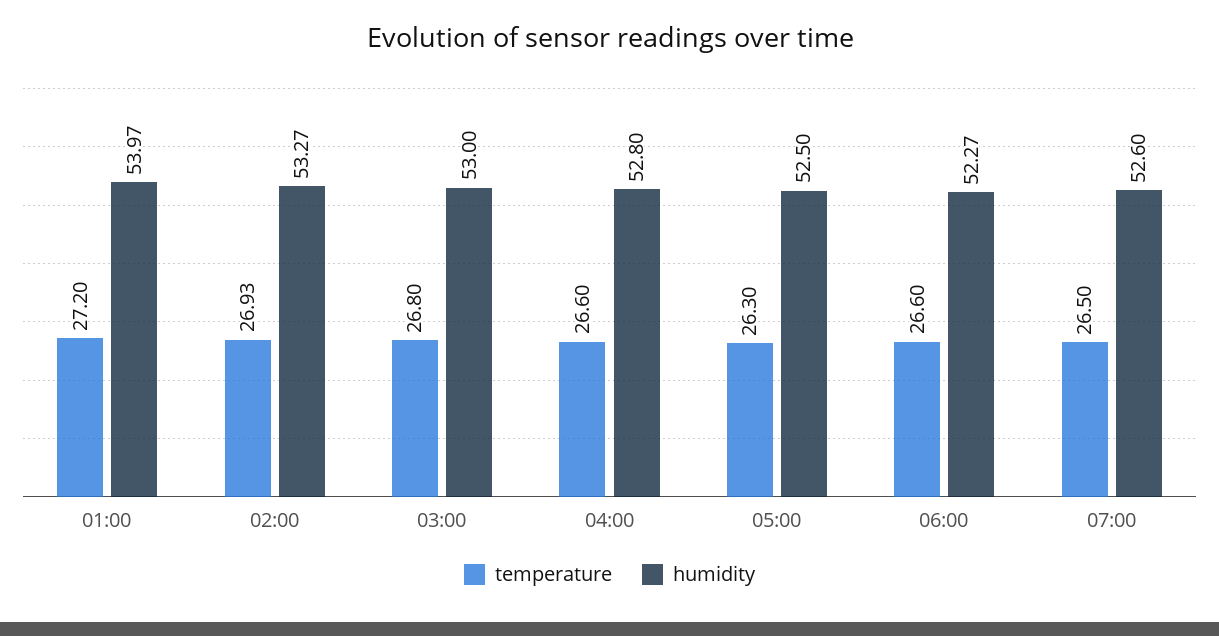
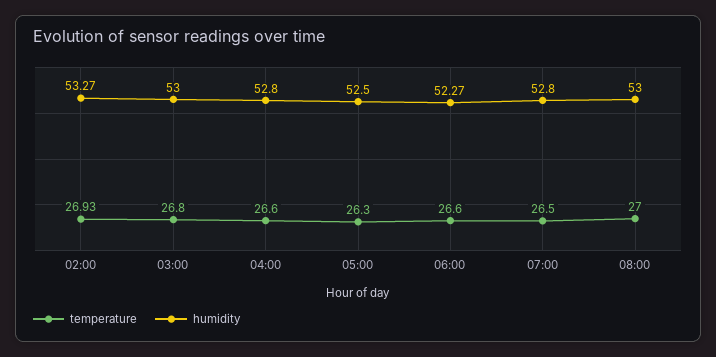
temperature, 01:00: 27.2 -> none
humidity, 01:00: 53.97 -> none
humidity, 07:00: 52.6 -> 52.8
temperature, 08:00: none -> 27
humidity, 08:00: none -> 53

